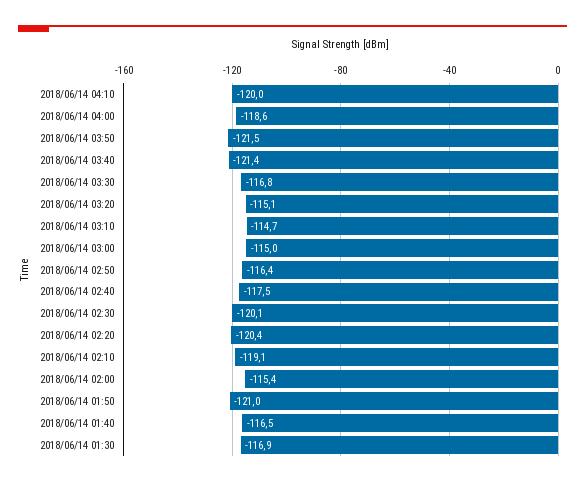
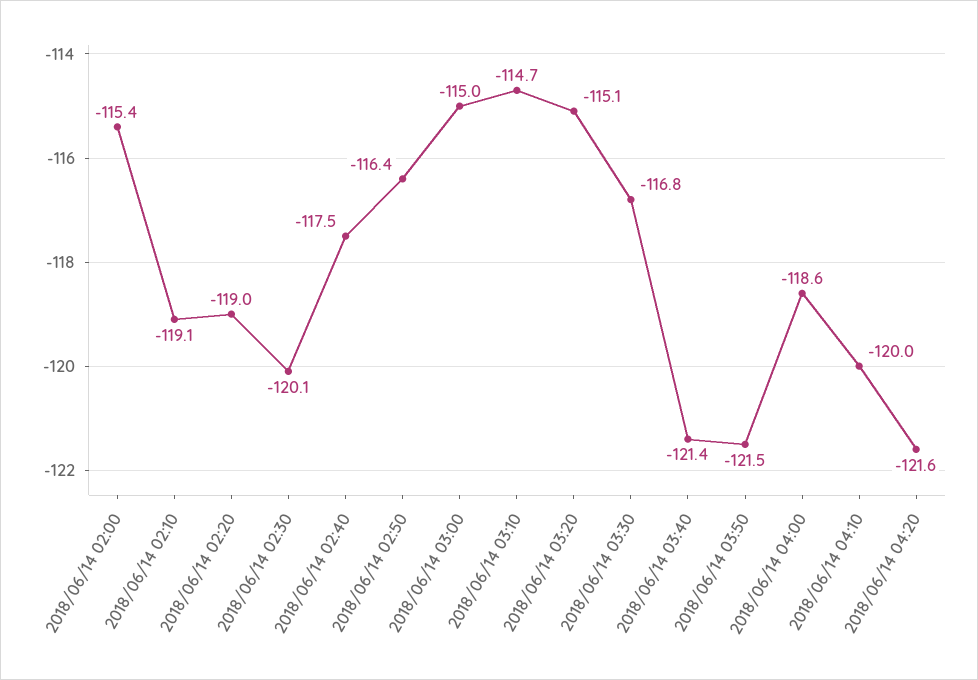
2018/06/14 02:20: -120.4 -> -119
2018/06/14 01:50: -121 -> none
2018/06/14 01:40: -116.5 -> none
2018/06/14 01:30: -116.9 -> none
2018/06/14 04:20: none -> -121.6

